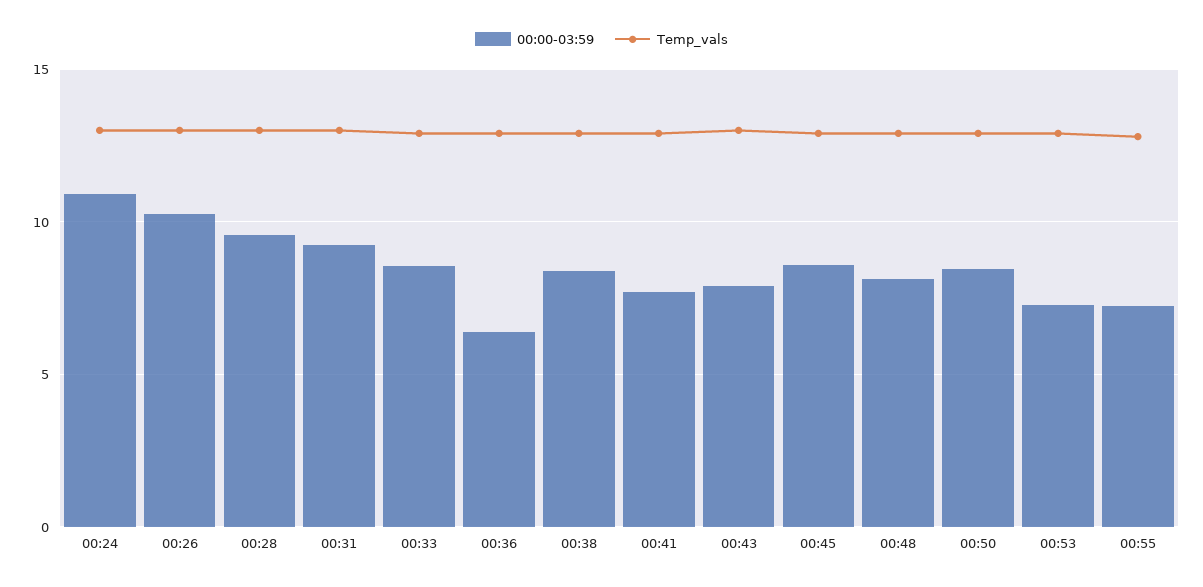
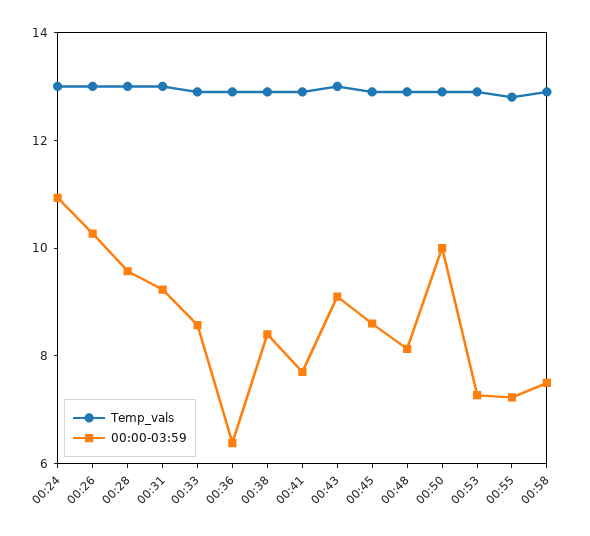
00:00-03:59, 00:43: 8 -> 9
00:00-03:59, 00:50: 8.5 -> 10
Temp_vals, 00:58: none -> 13
00:00-03:59, 00:58: none -> 7.5

